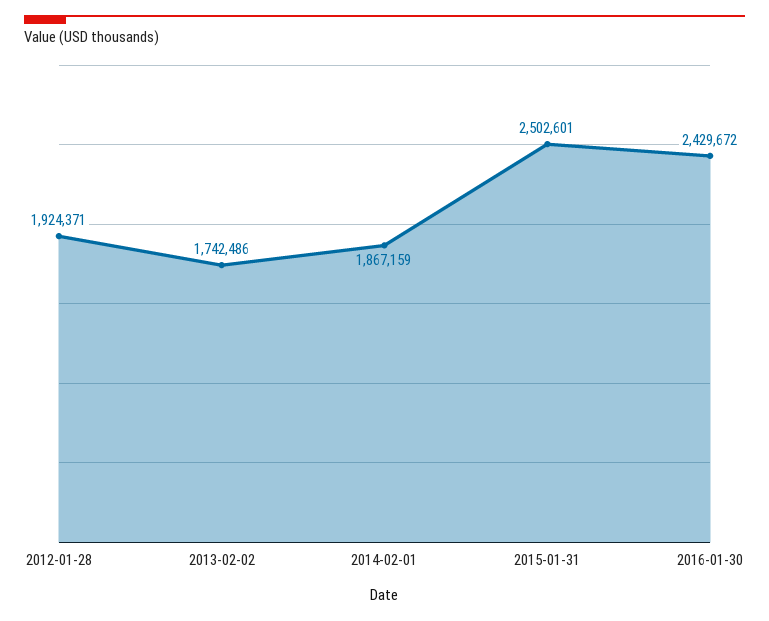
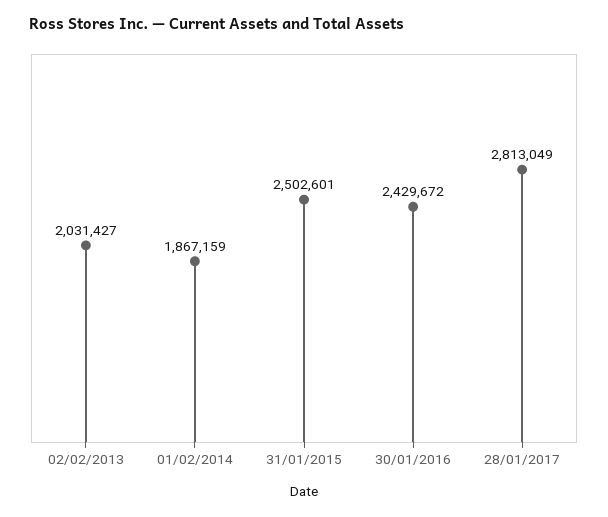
2012-01-28: 1924371 -> none
2013-02-02: 1742486 -> 2031427
28/01/2017: none -> 2813049

